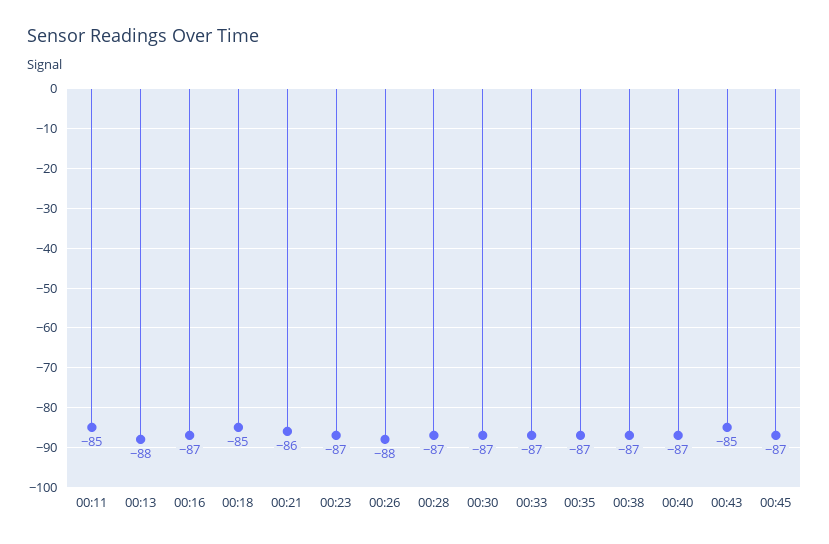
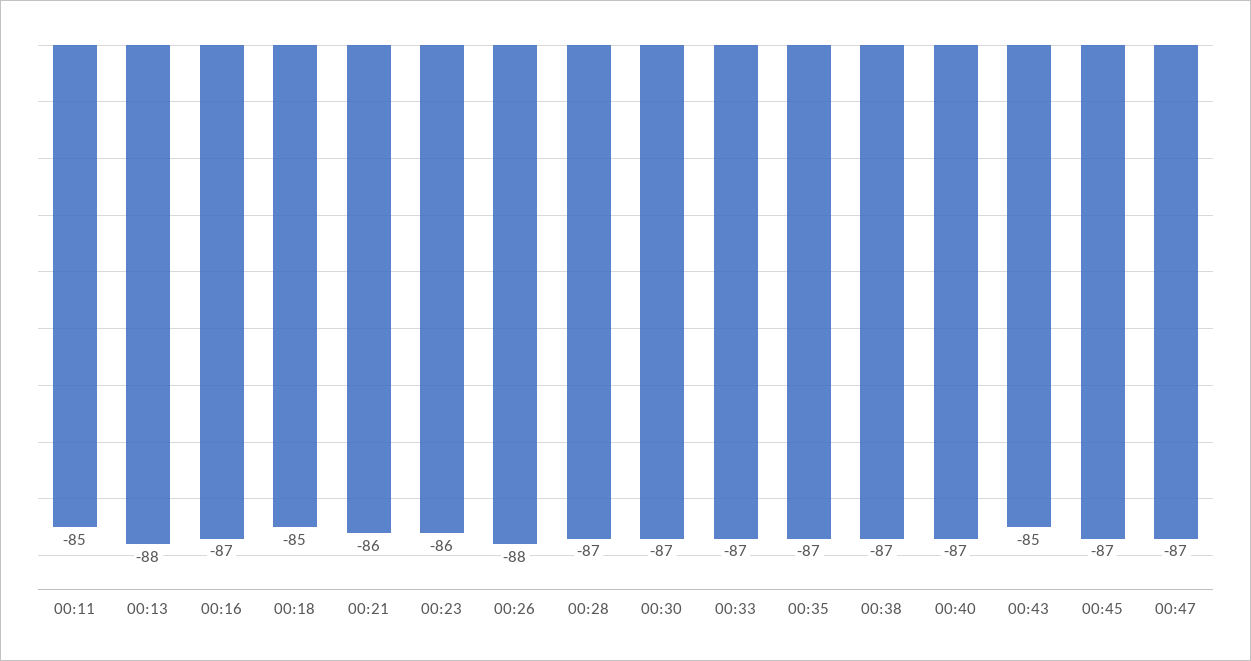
00:23: -87 -> -86
00:47: none -> -87

